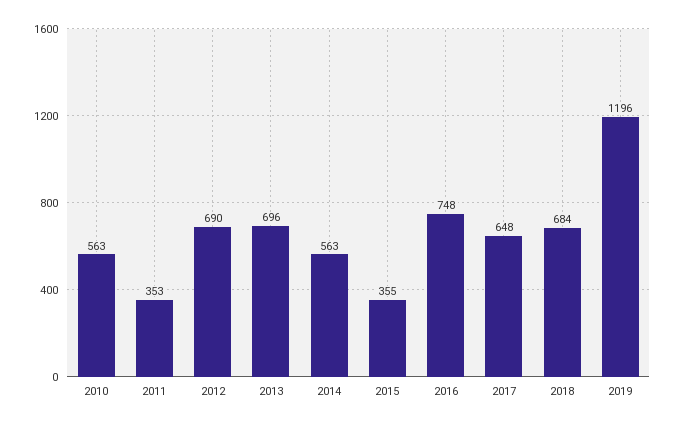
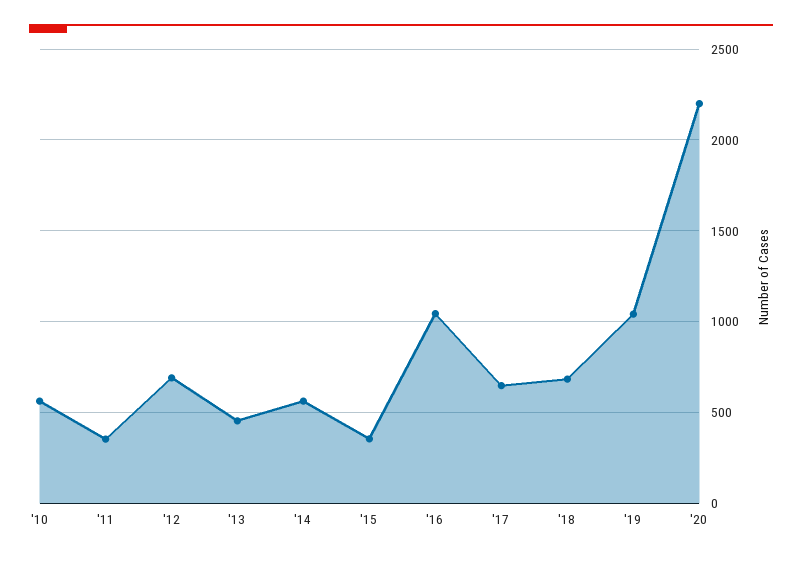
2013: 696 -> 450
2016: 748 -> 1050
2019: 1196 -> 1050
'20: none -> 2200

